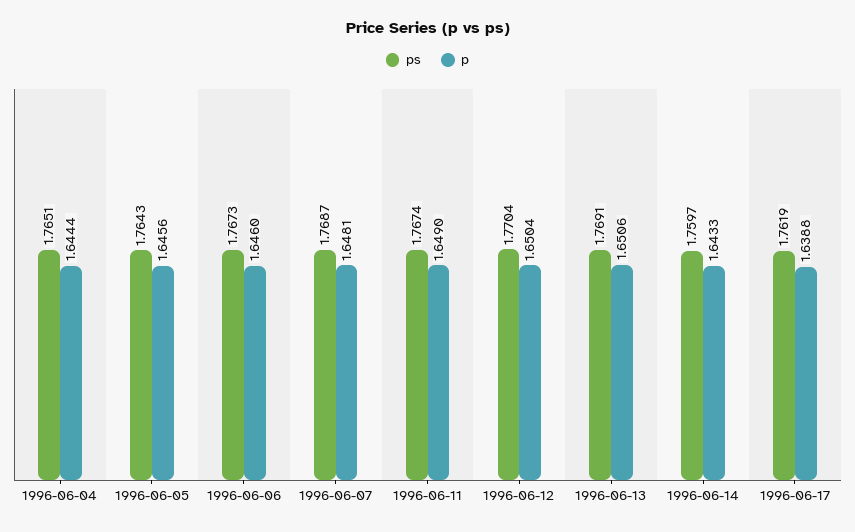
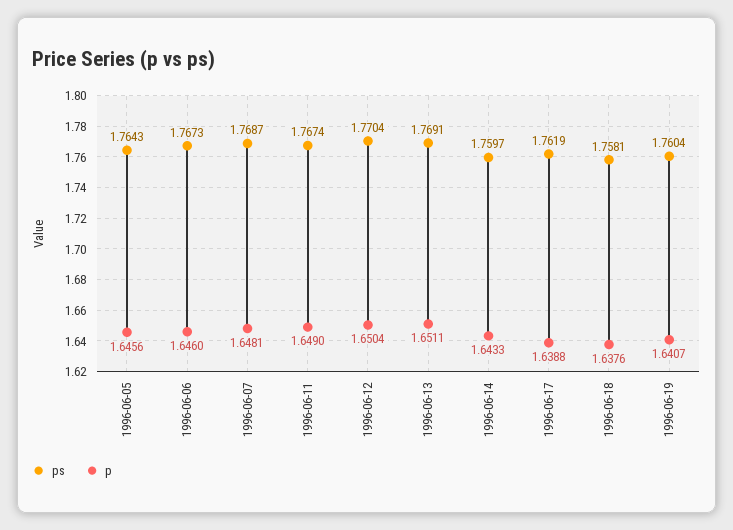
ps, 1996-06-04: 1.7651 -> none
p, 1996-06-04: 1.6444 -> none
p, 1996-06-13: 1.6506 -> 1.6511
ps, 1996-06-18: none -> 1.7581
p, 1996-06-18: none -> 1.6376
ps, 1996-06-19: none -> 1.7604
p, 1996-06-19: none -> 1.6407

